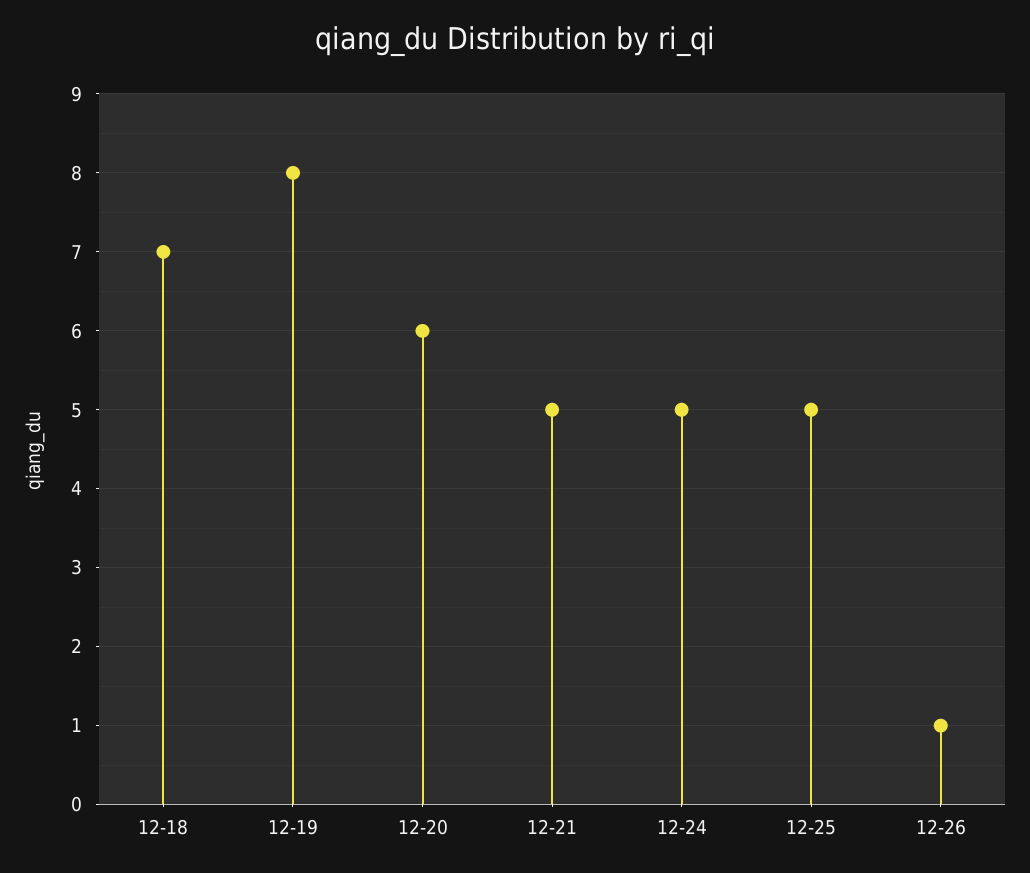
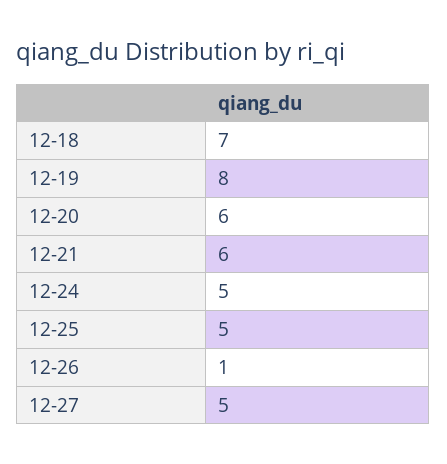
12-21: 5 -> 6
12-27: none -> 5

